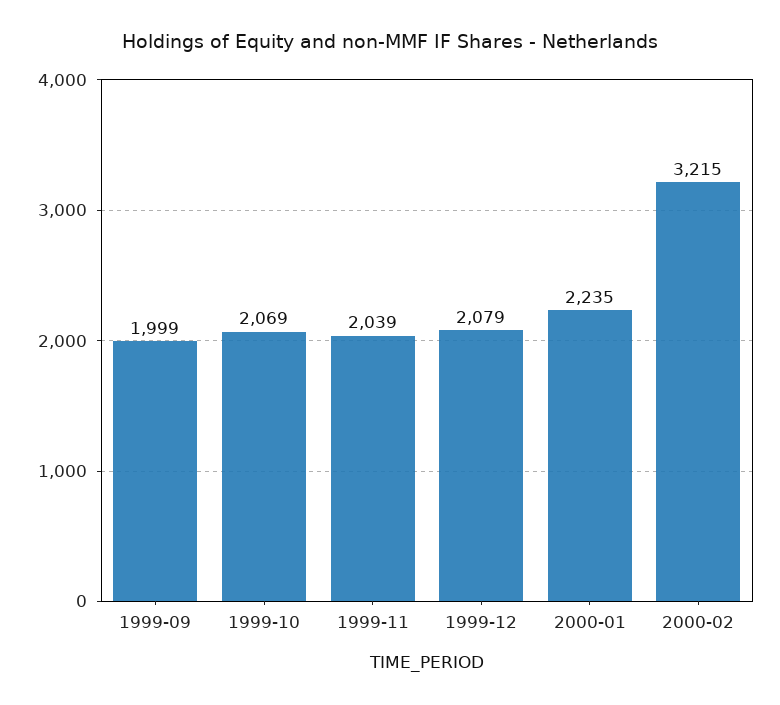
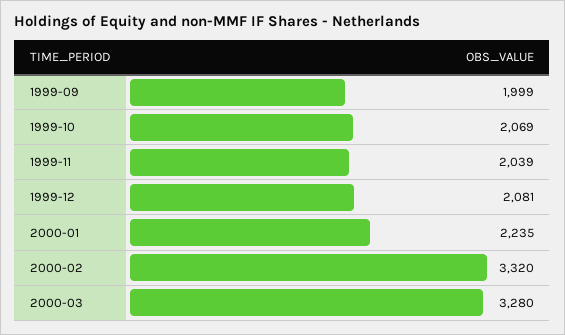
1999-12: 2079 -> 2081
2000-02: 3215 -> 3320
2000-03: none -> 3280

